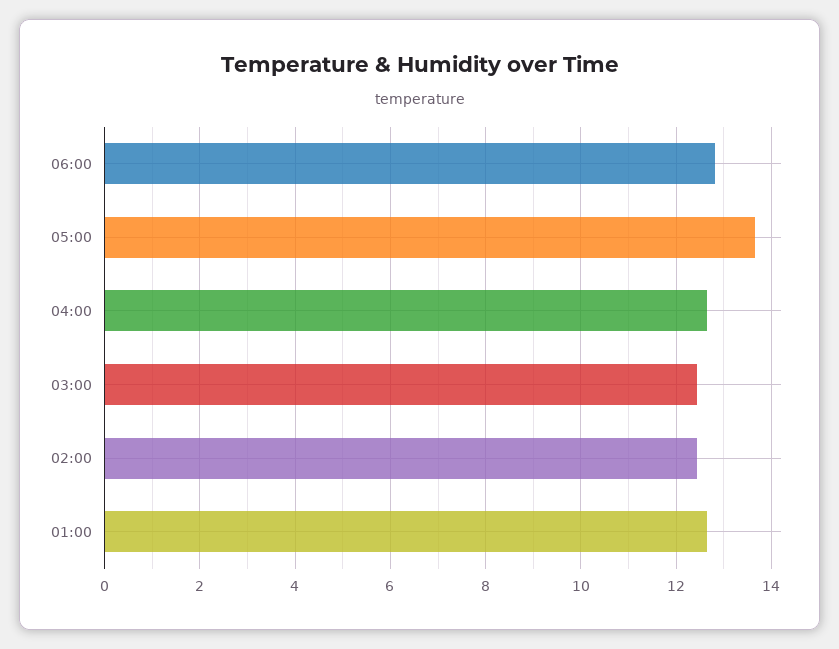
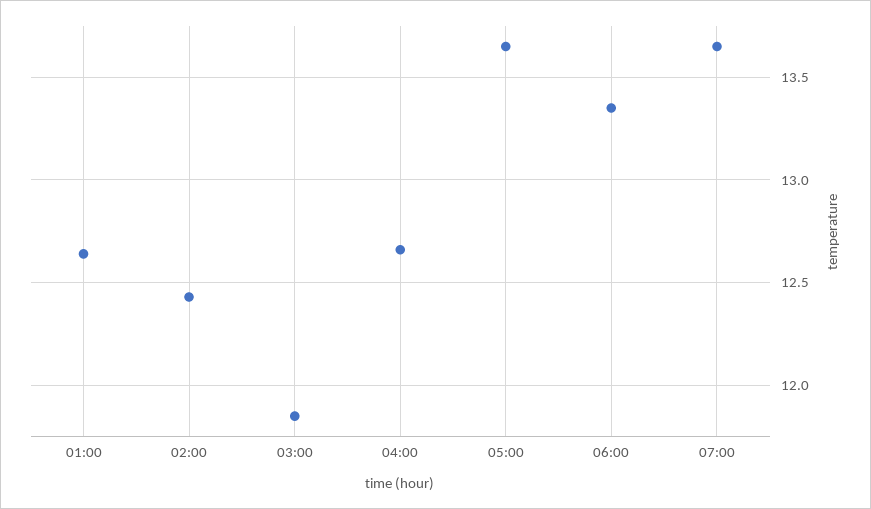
06:00: 12.8 -> 13.35
03:00: 12.4 -> 11.85
07:00: none -> 13.65

